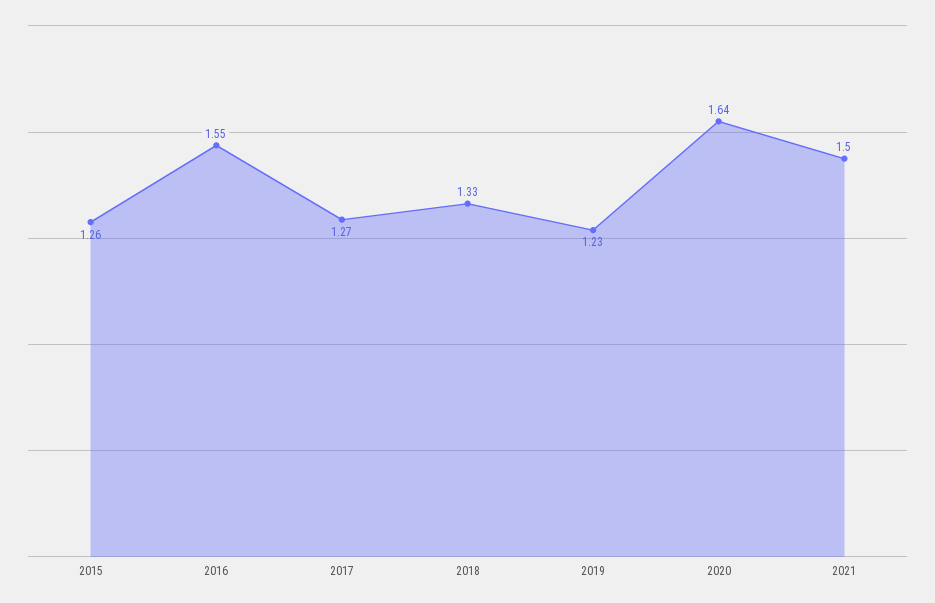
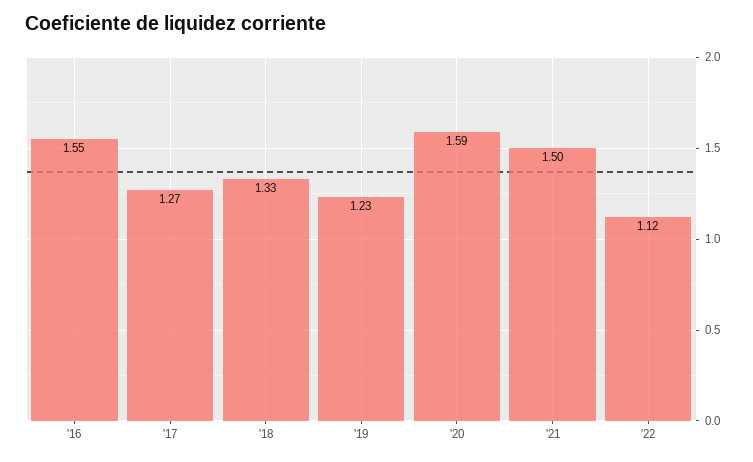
2015: 1.26 -> none
2020: 1.64 -> 1.59
'22: none -> 1.12

